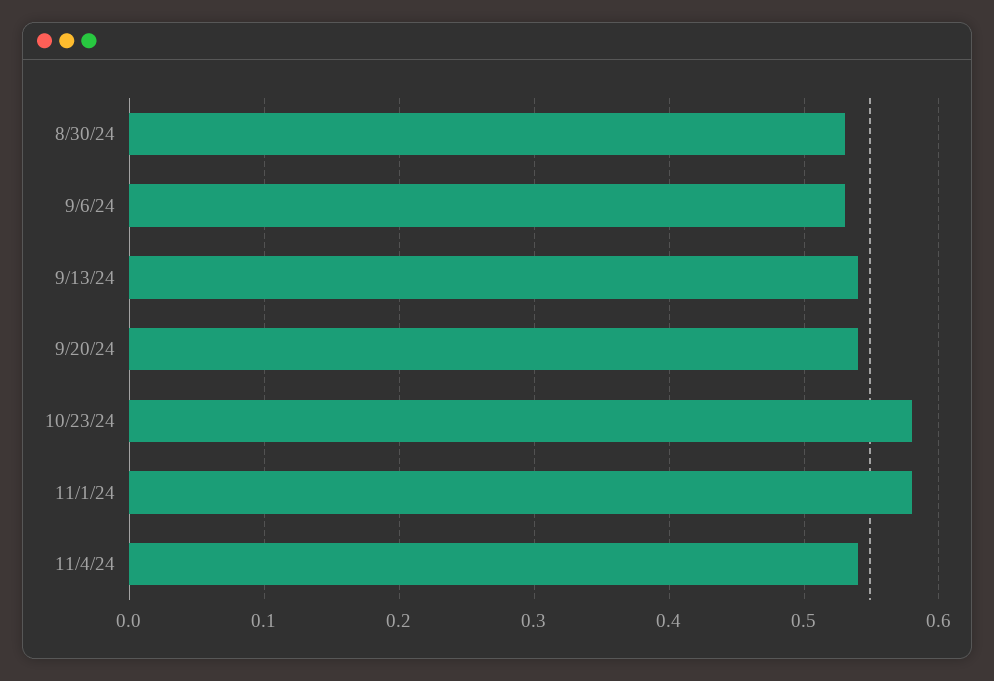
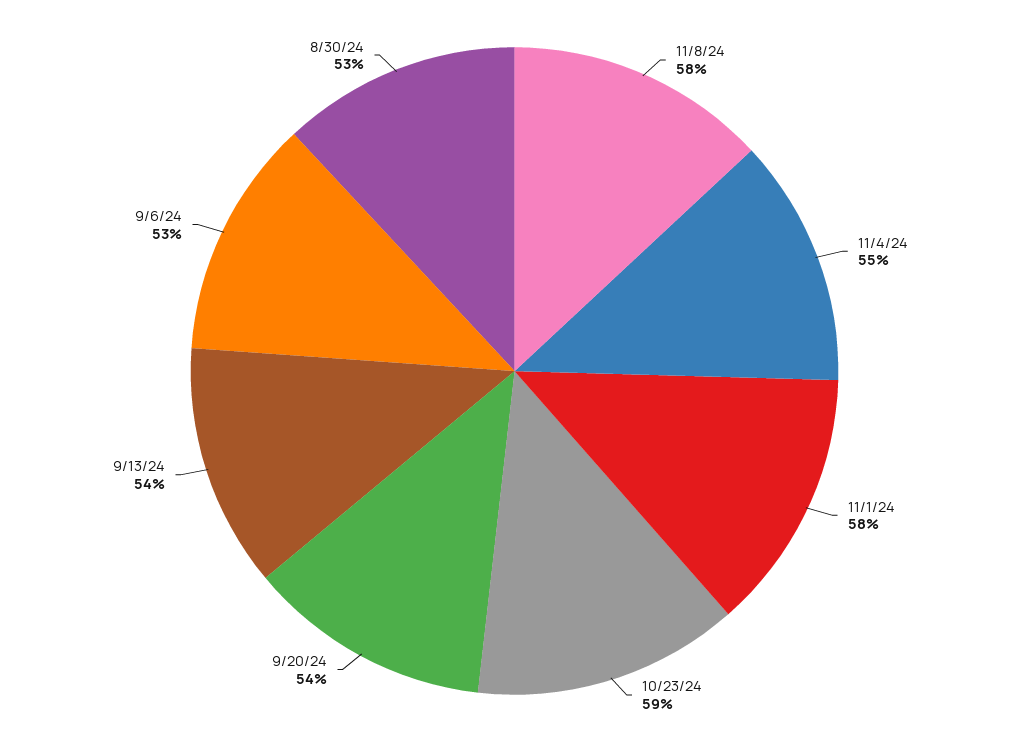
10/23/24: 0.58 -> 0.59
11/4/24: 0.54 -> 0.55
11/8/24: none -> 0.58

